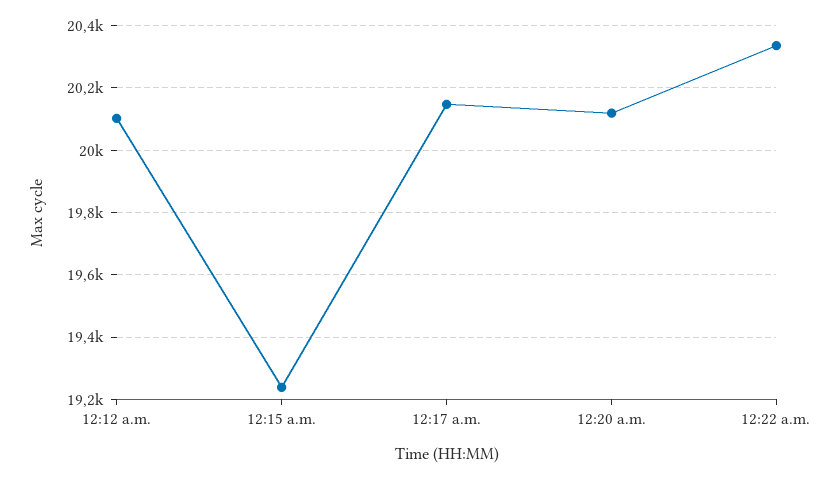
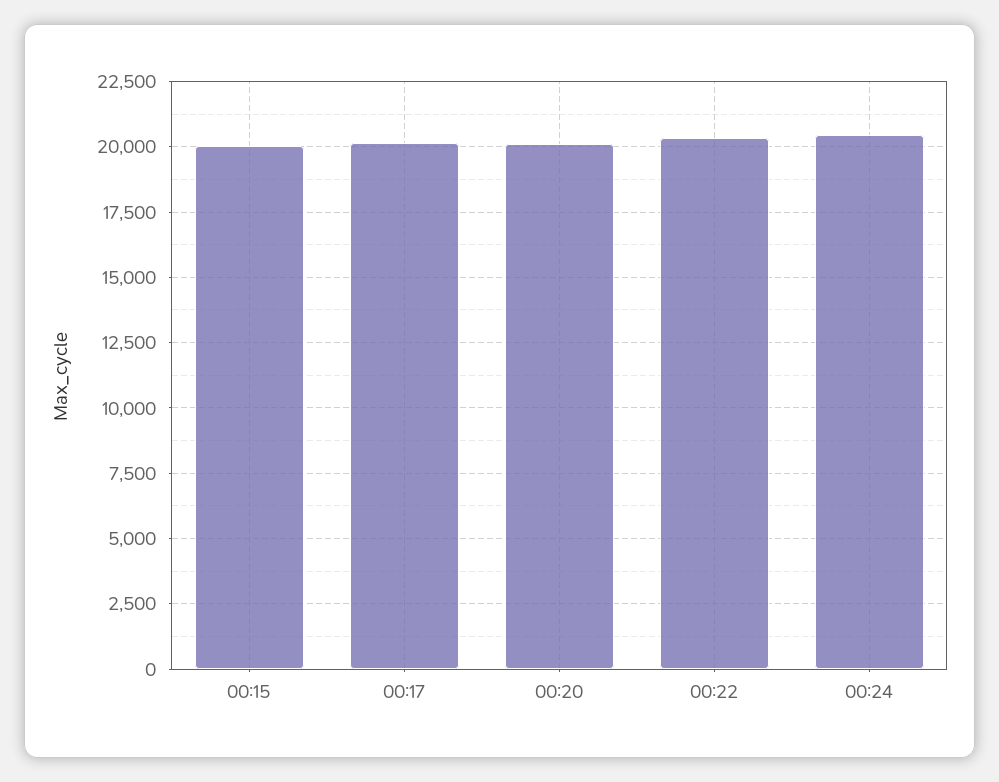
12:12 a.m.: 20100 -> none
12:15 a.m.: 19240 -> 20000
00:24: none -> 20500

